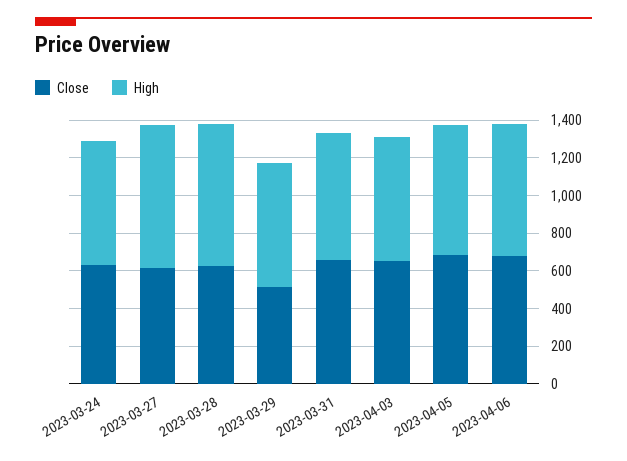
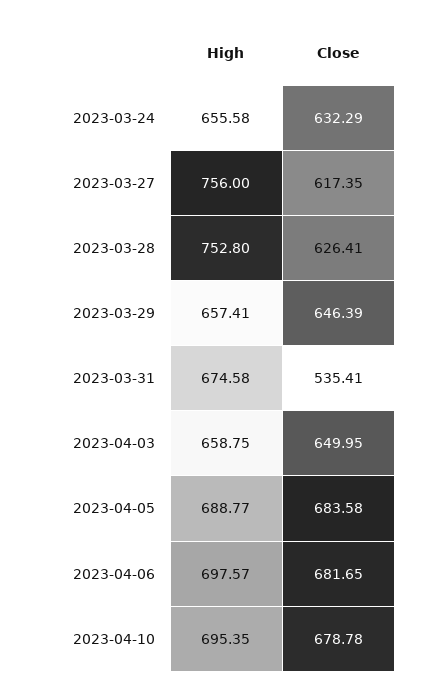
Close, 2023-03-29: 500 -> 646.39
Close, 2023-03-31: 650 -> 535.41
High, 2023-04-10: none -> 695.35
Close, 2023-04-10: none -> 678.78

